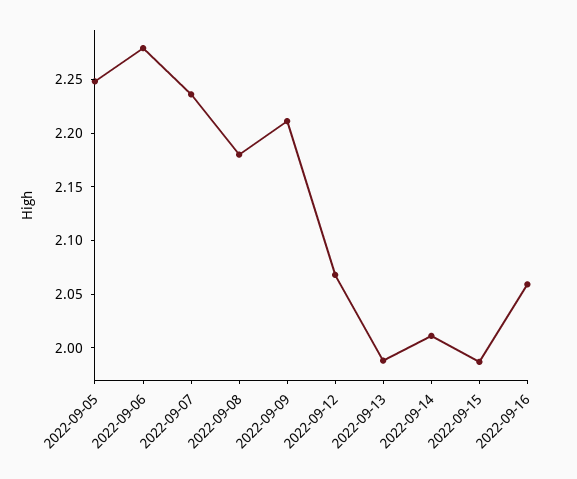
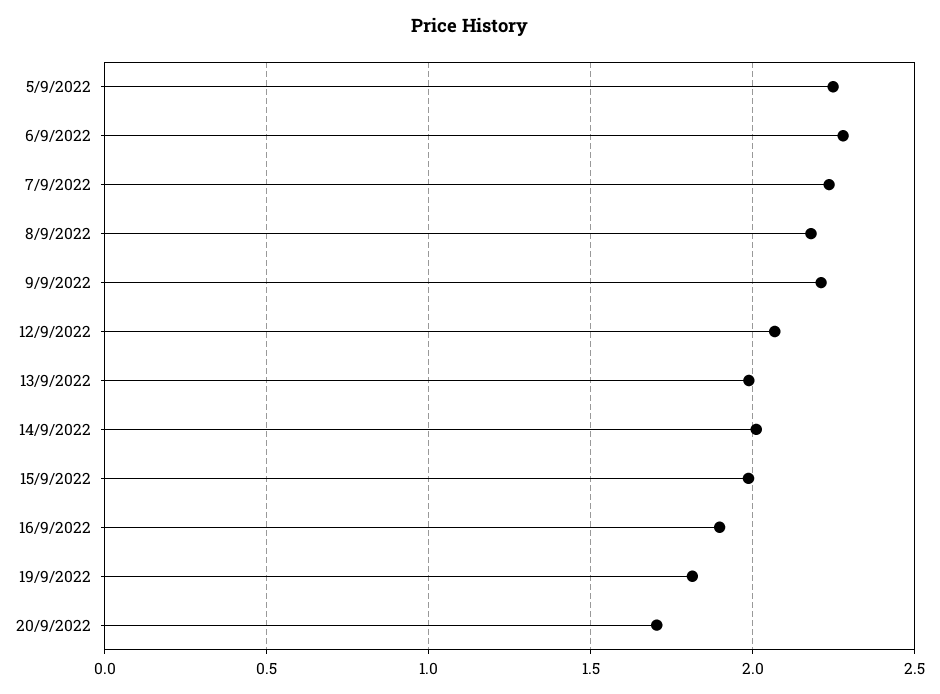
2022-09-16: 2.06 -> 1.9
19/9/2022: none -> 1.8
20/9/2022: none -> 1.7

